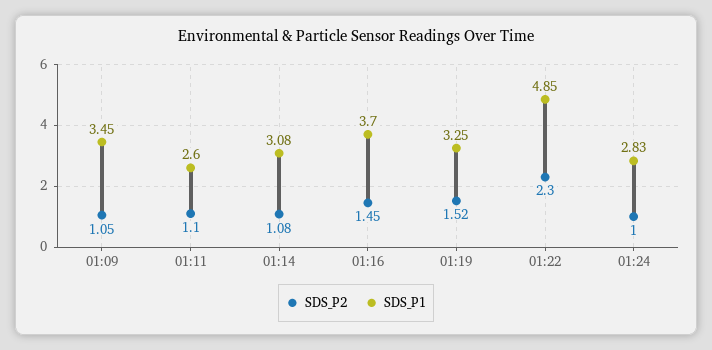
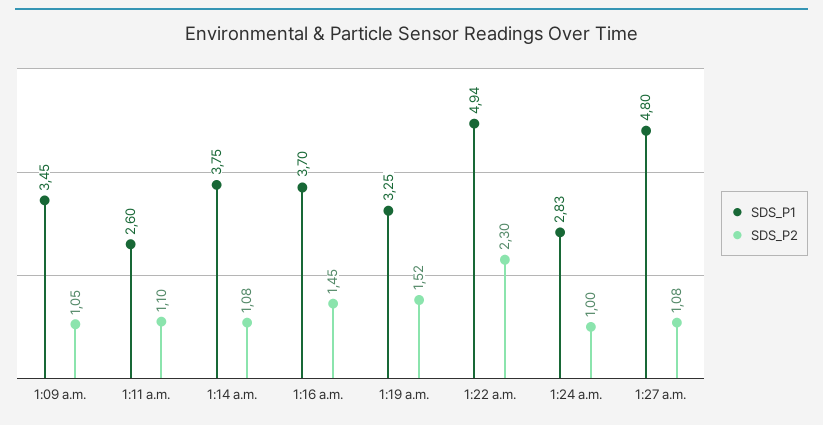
SDS_P1, 01:14: 3.08 -> 3.75
SDS_P1, 01:22: 4.85 -> 4.94
SDS_P1, 1:27 a.m.: none -> 4.8
SDS_P2, 1:27 a.m.: none -> 1.08

